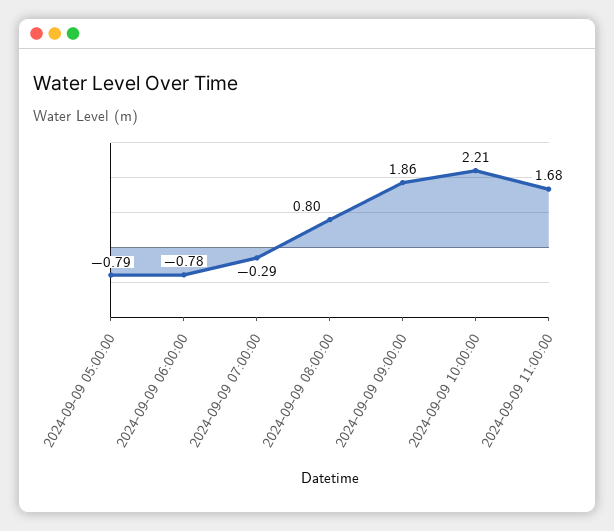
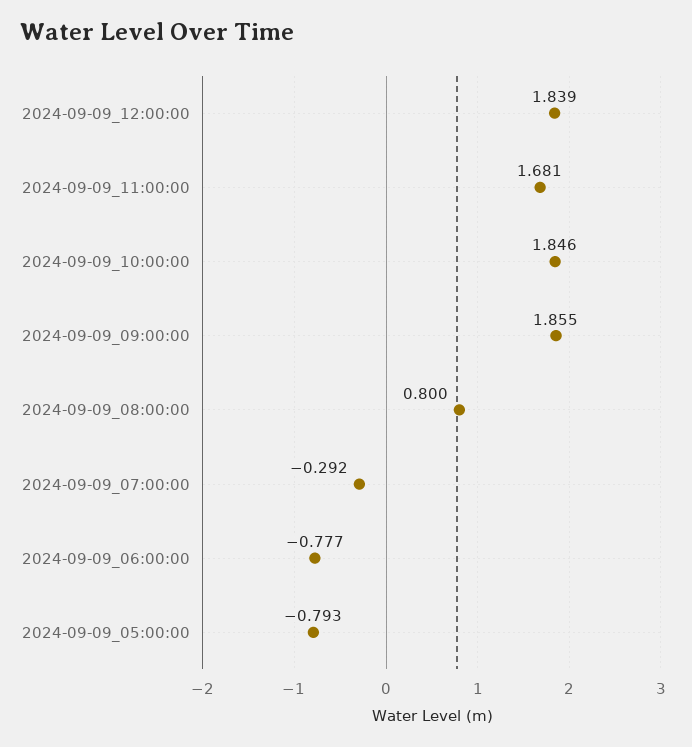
2024-09-09 10:00:00: 2.21 -> 1.846
2024-09-09_12:00:00: none -> 1.839

